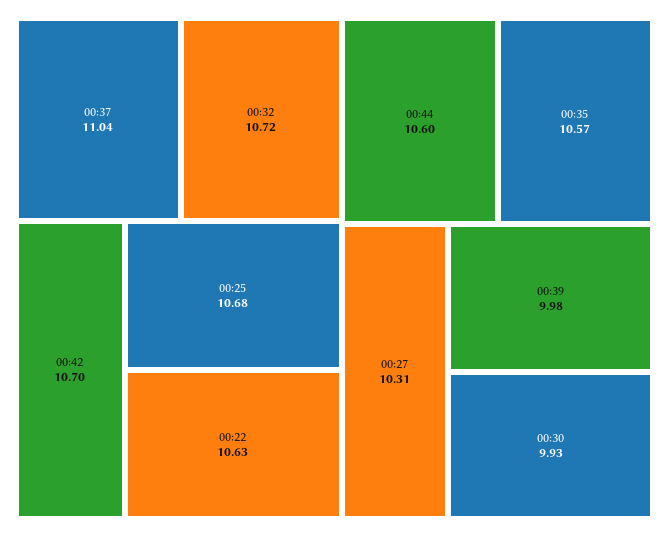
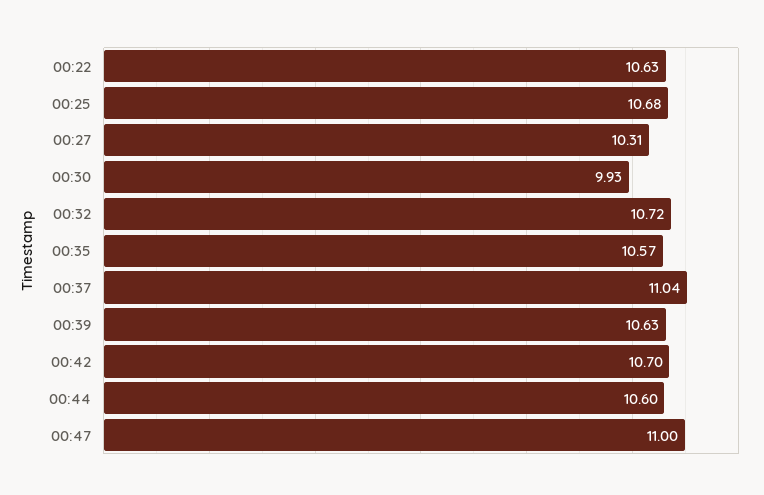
00:39: 9.98 -> 10.63
00:47: none -> 11

